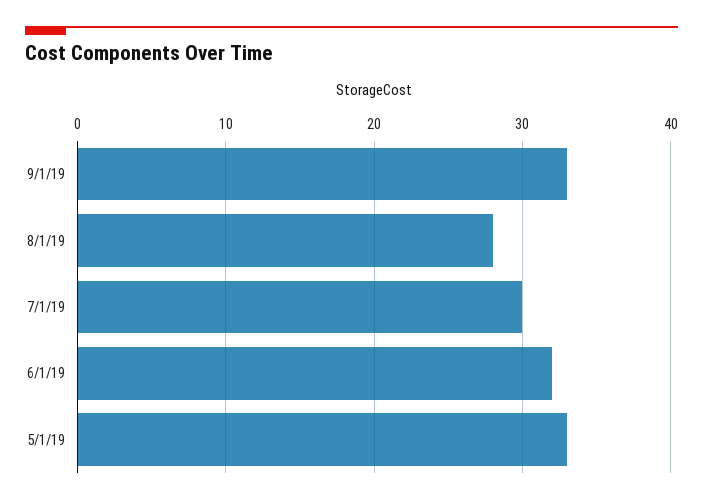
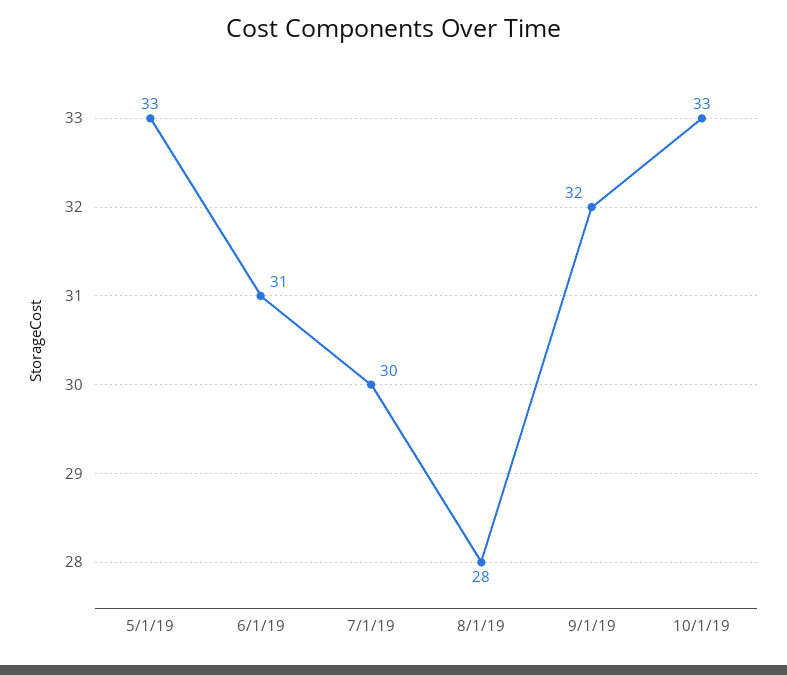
9/1/19: 33 -> 32
6/1/19: 32 -> 31
10/1/19: none -> 33

